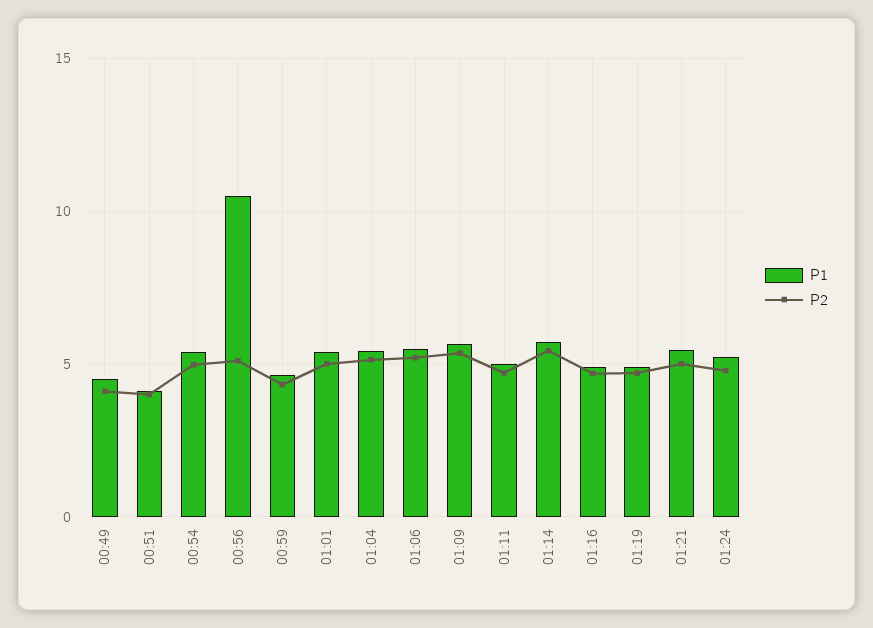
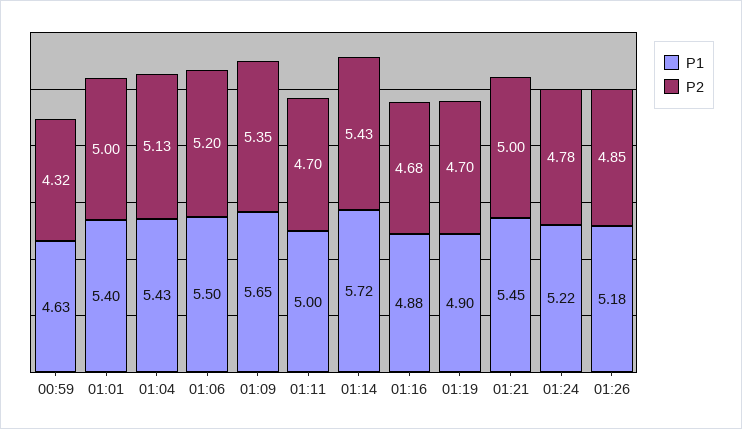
P1, 00:49: 4.5 -> none
P2, 00:49: 4 -> none
P1, 00:51: 4 -> none
P2, 00:51: 4 -> none
P1, 00:54: 5.5 -> none
P2, 00:54: 5 -> none
P1, 00:56: 10.5 -> none
P2, 00:56: 5 -> none
P1, 01:26: none -> 5.18
P2, 01:26: none -> 4.85

